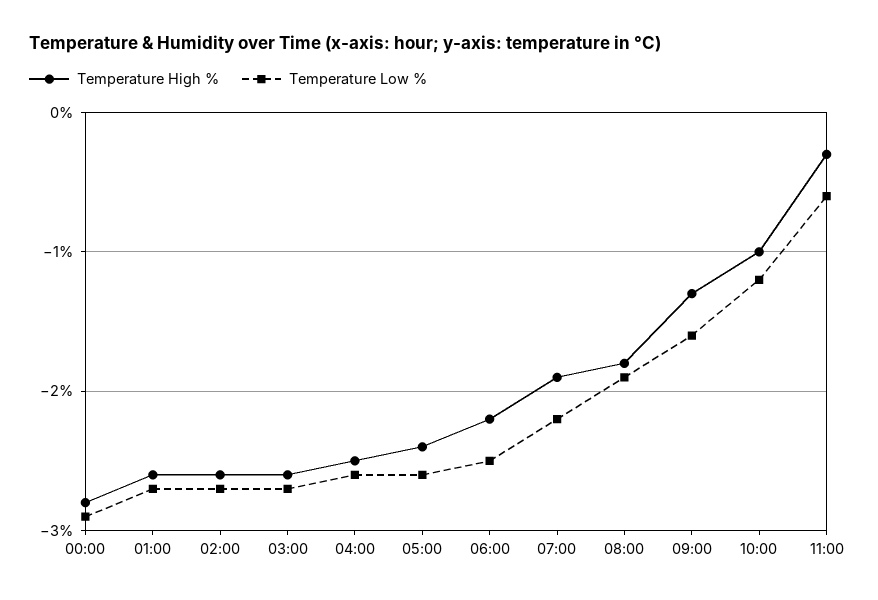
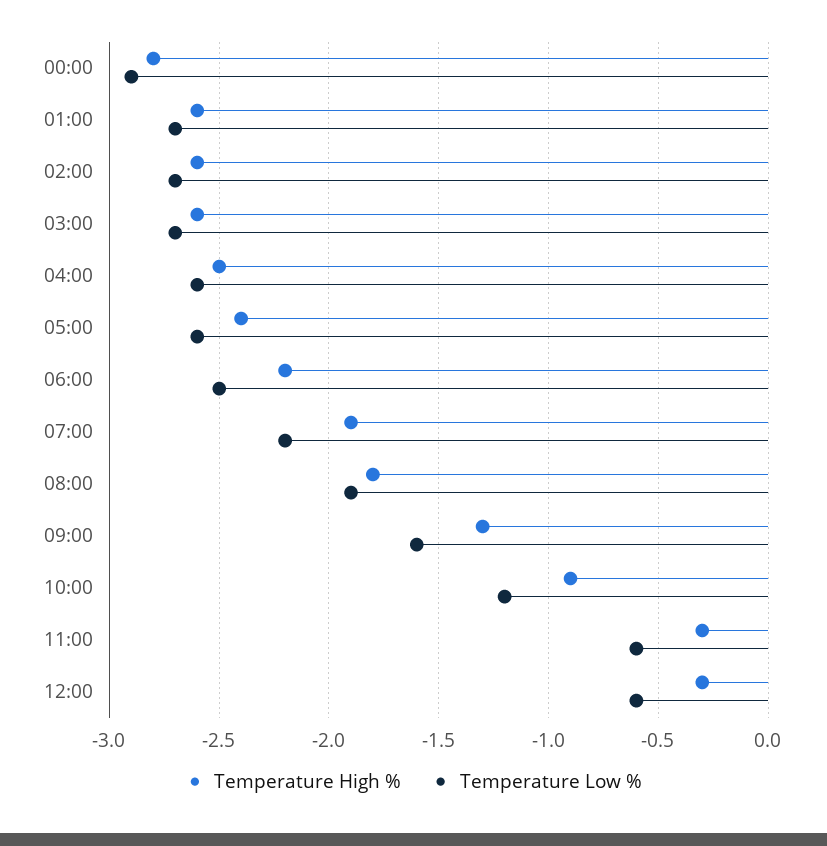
Temperature High %, 10:00: -1 -> -0.9
Temperature High %, 12:00: none -> -0.3
Temperature Low %, 12:00: none -> -0.6

